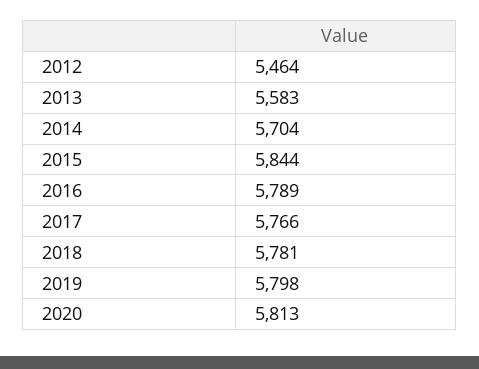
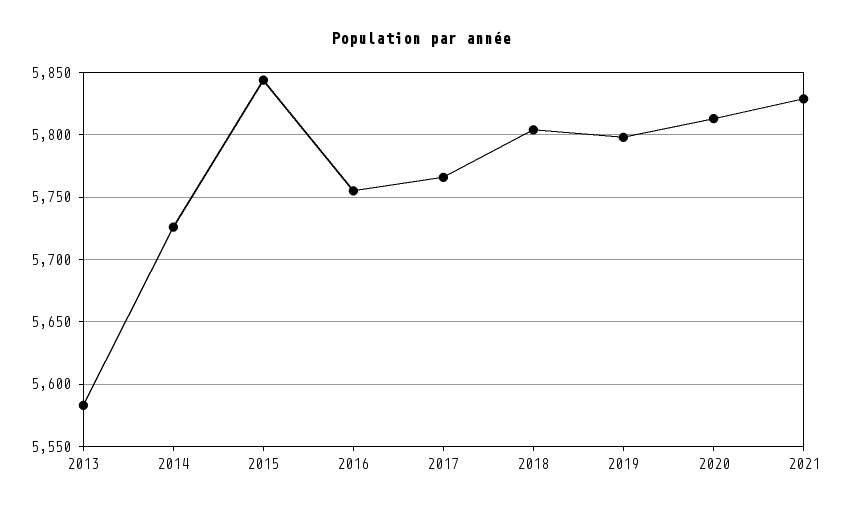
2012: 5464 -> none
2014: 5704 -> 5725
2016: 5789 -> 5755
2018: 5781 -> 5805
2021: none -> 5830

